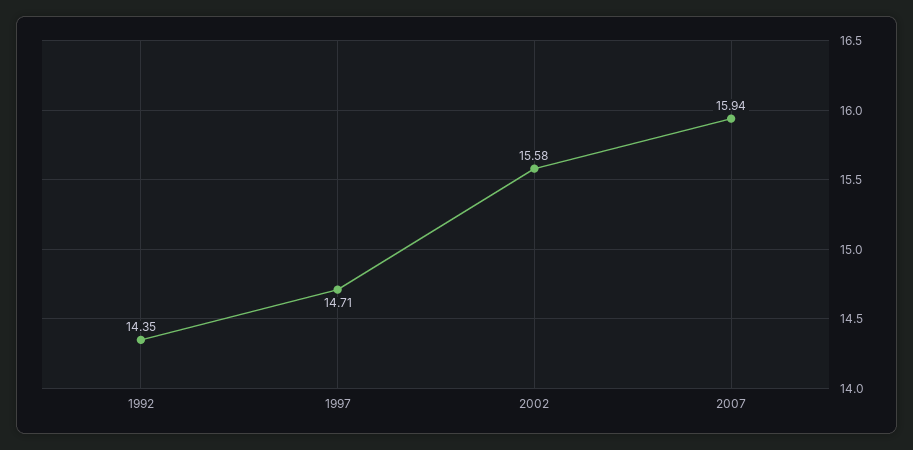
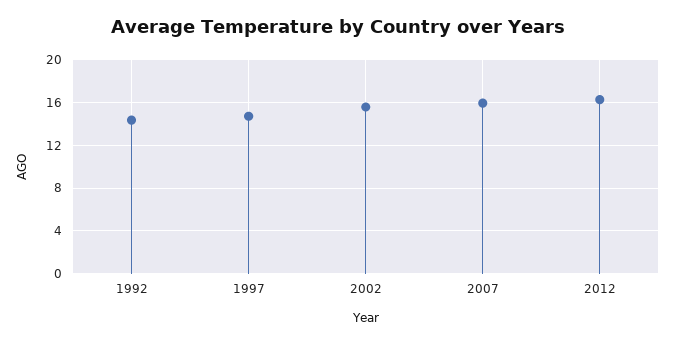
2012: none -> 16

